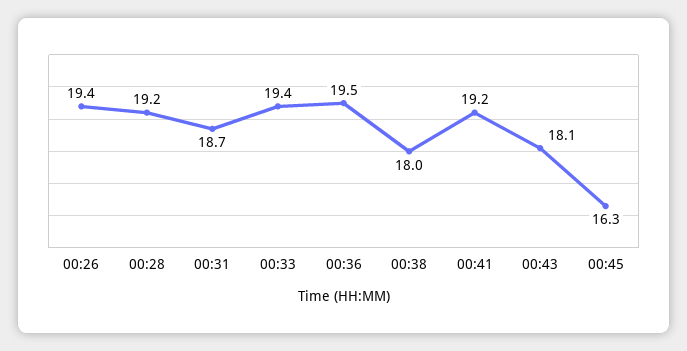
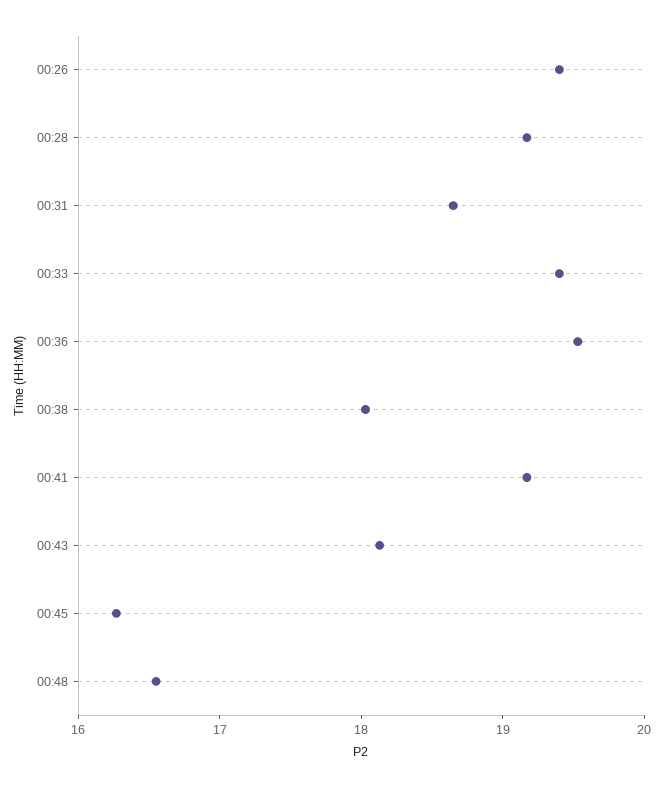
00:48: none -> 16.6

